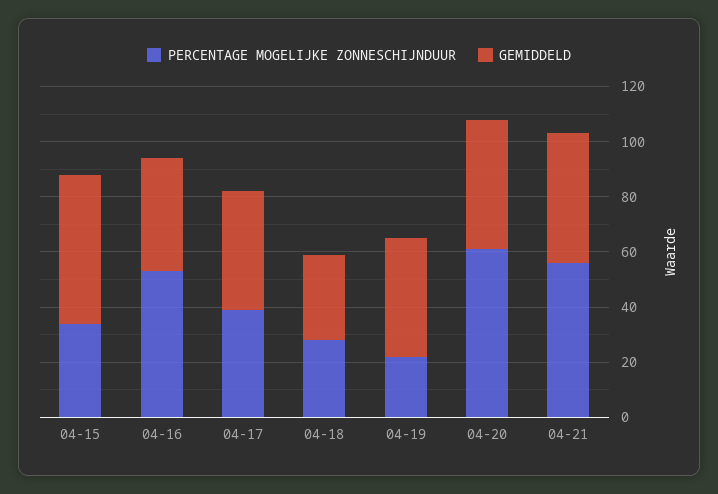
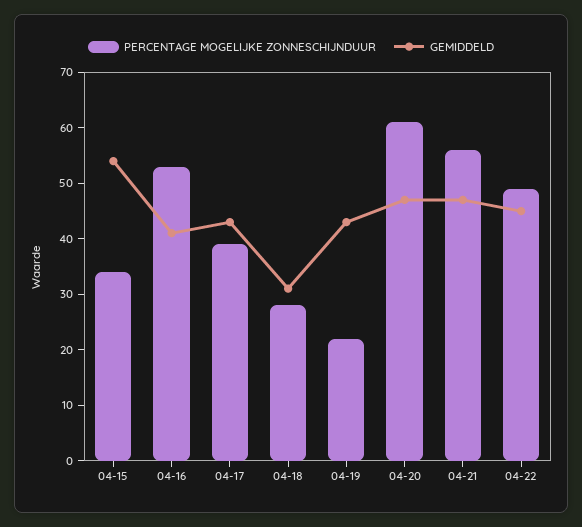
PERCENTAGE MOGELIJKE ZONNESCHIJNDUUR, 04-22: none -> 50
GEMIDDELD, 04-22: none -> 45

